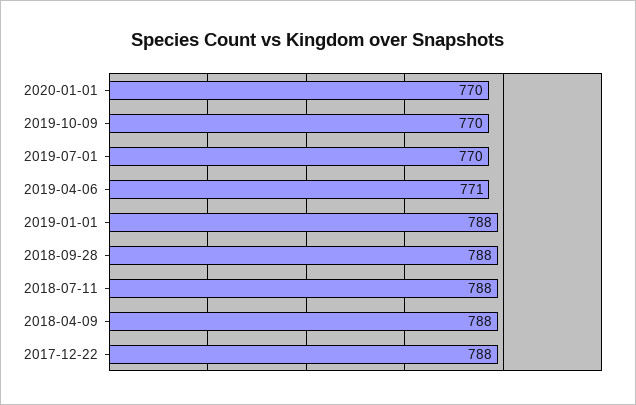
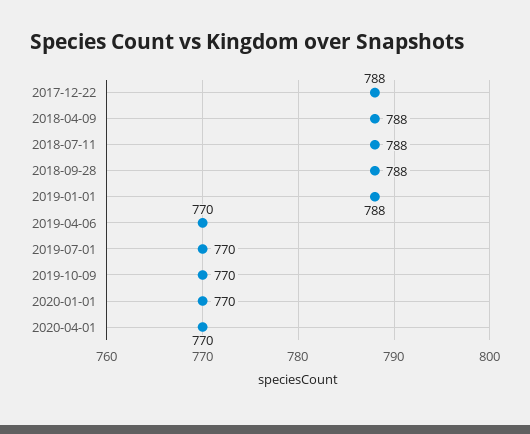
2019-04-06: 771 -> 770
2020-04-01: none -> 770

